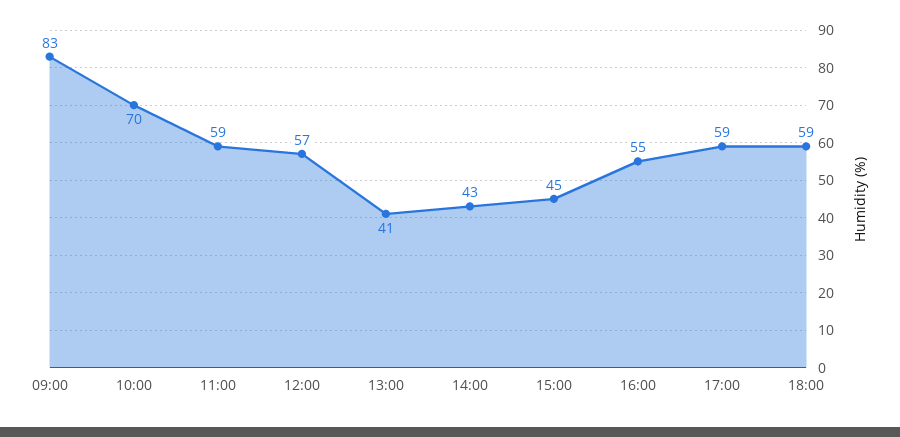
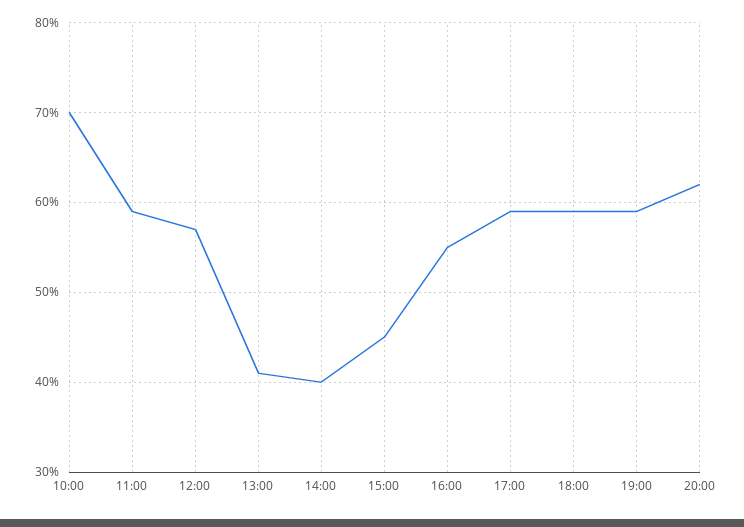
09:00: 83 -> none
14:00: 43 -> 40
19:00: none -> 59
20:00: none -> 62

